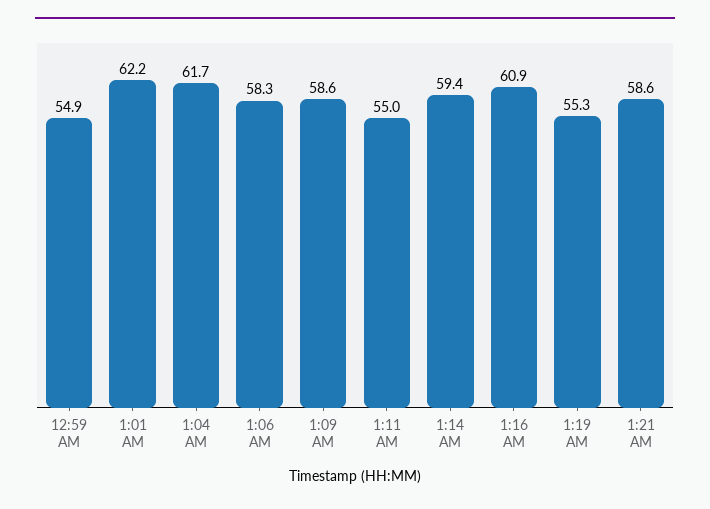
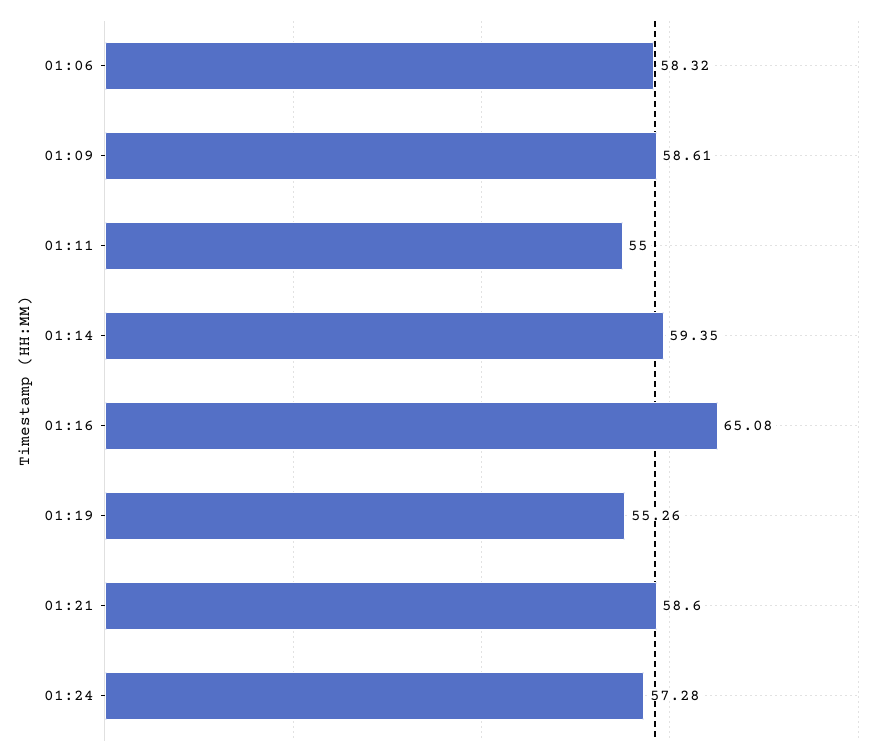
12:59 AM: 54.9 -> none
1:01 AM: 62.2 -> none
1:04 AM: 61.7 -> none
1:16 AM: 60.9 -> 65.08
01:24: none -> 57.28

